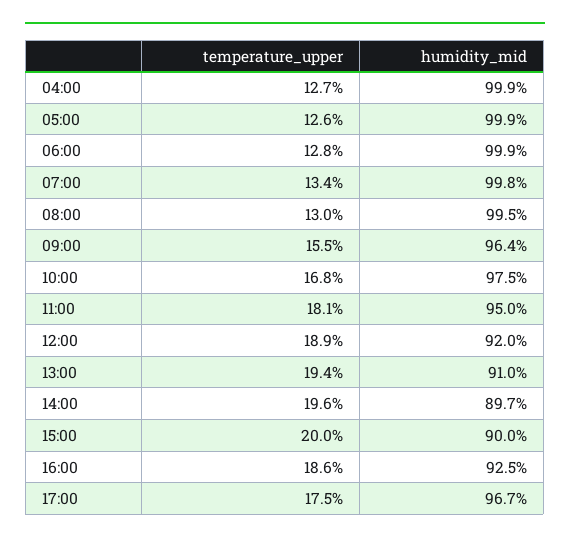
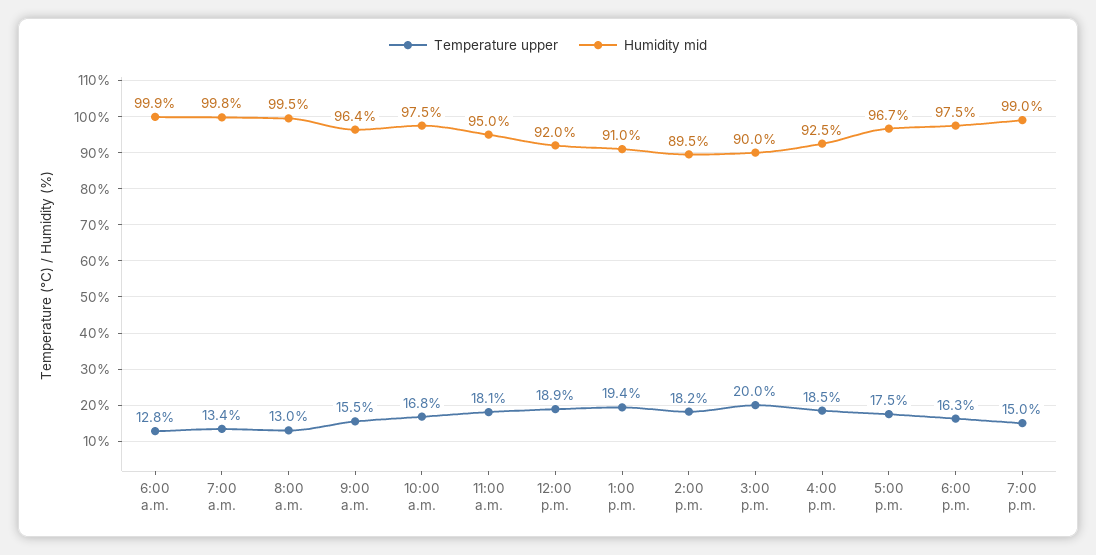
temperature_upper, 04:00: 12.7 -> none
humidity_mid, 04:00: 99.9 -> none
temperature_upper, 05:00: 12.6 -> none
humidity_mid, 05:00: 99.9 -> none
temperature_upper, 14:00: 19.6 -> 18.2
humidity_mid, 14:00: 89.7 -> 89.5
temperature_upper, 16:00: 18.6 -> 18.5
temperature_upper, 6:00 p.m.: none -> 16.3
humidity_mid, 6:00 p.m.: none -> 97.5
temperature_upper, 7:00 p.m.: none -> 15
humidity_mid, 7:00 p.m.: none -> 99

